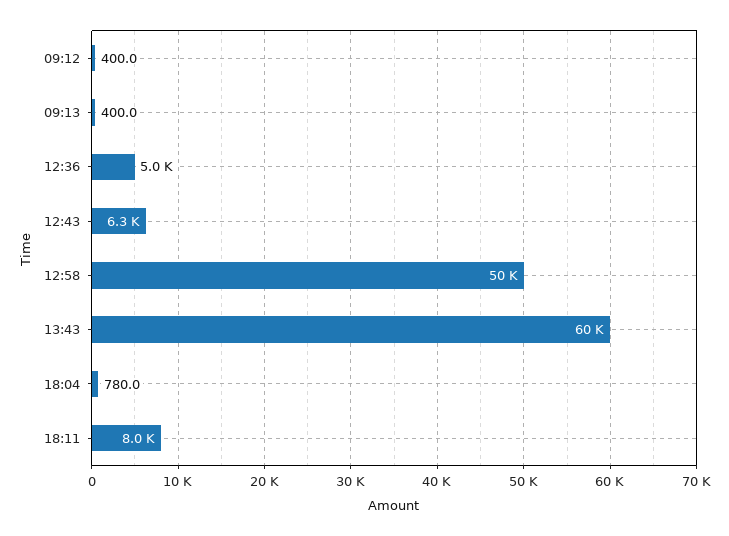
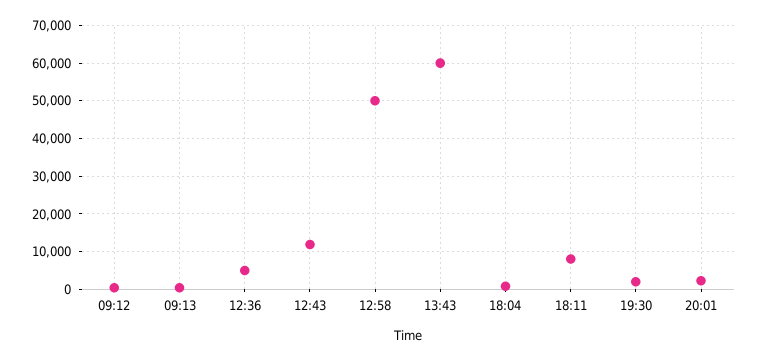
12:43: 6300 -> 12000
19:30: none -> 2000
20:01: none -> 2000

